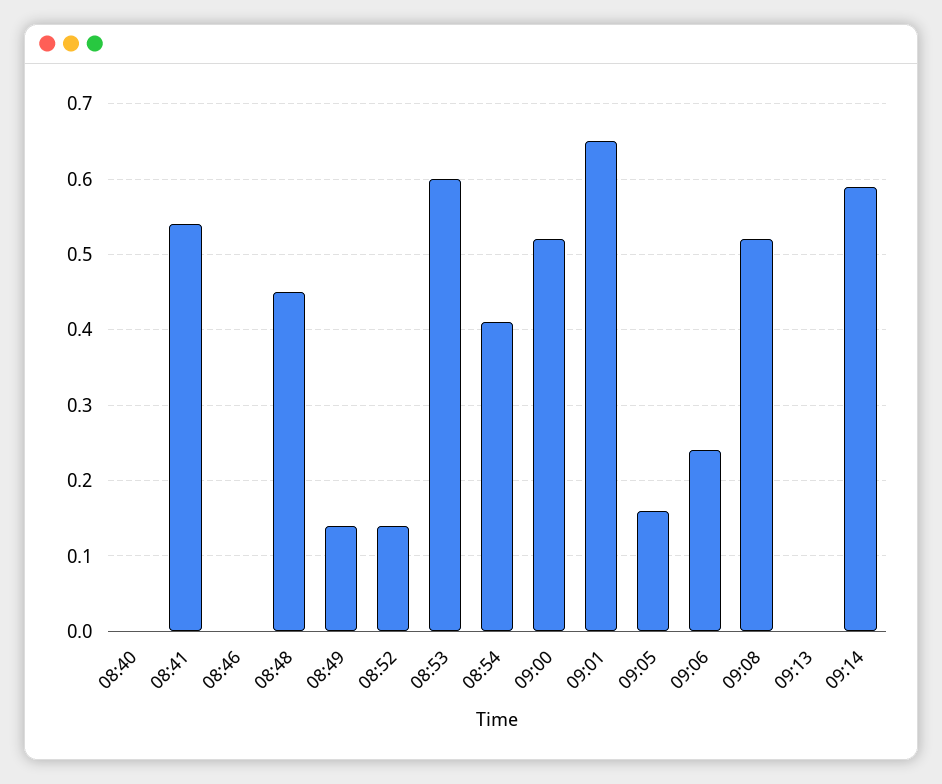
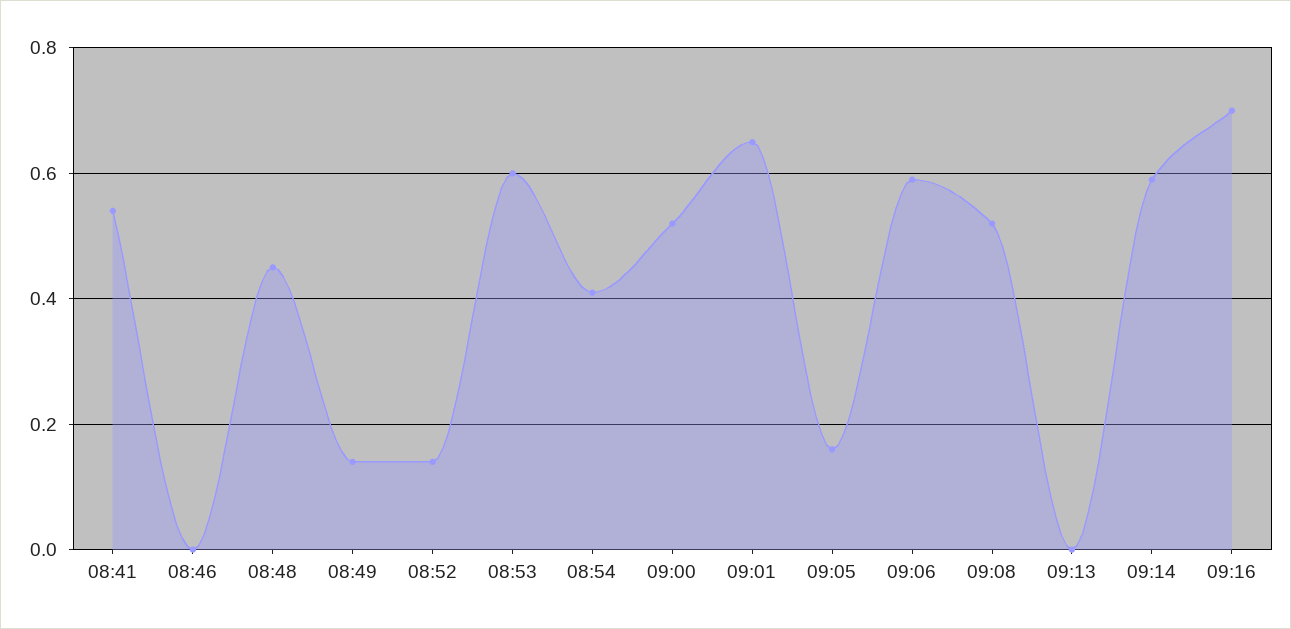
08:40: 0 -> none
09:06: 0.24 -> 0.6
09:16: none -> 0.7

